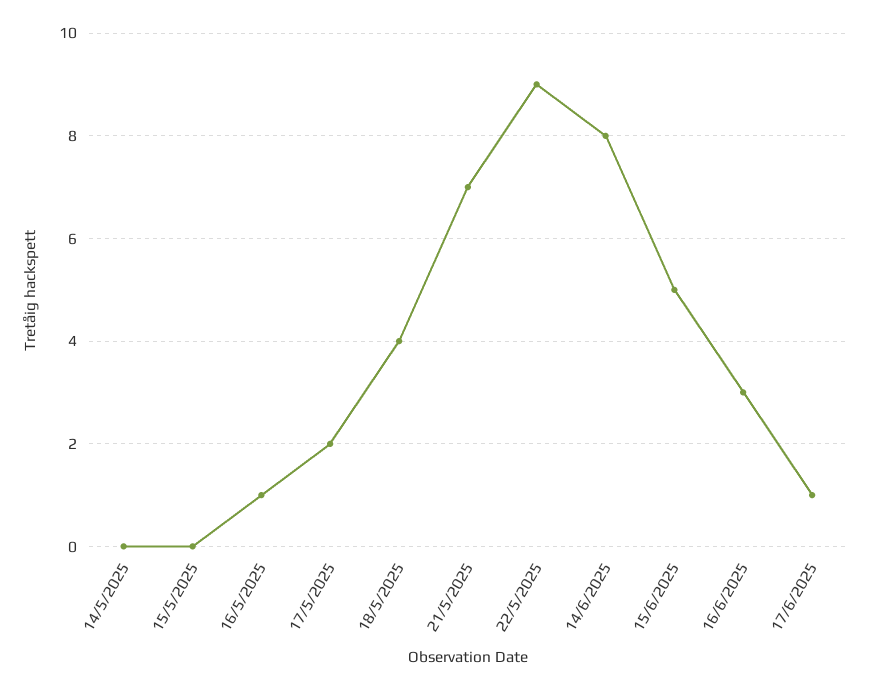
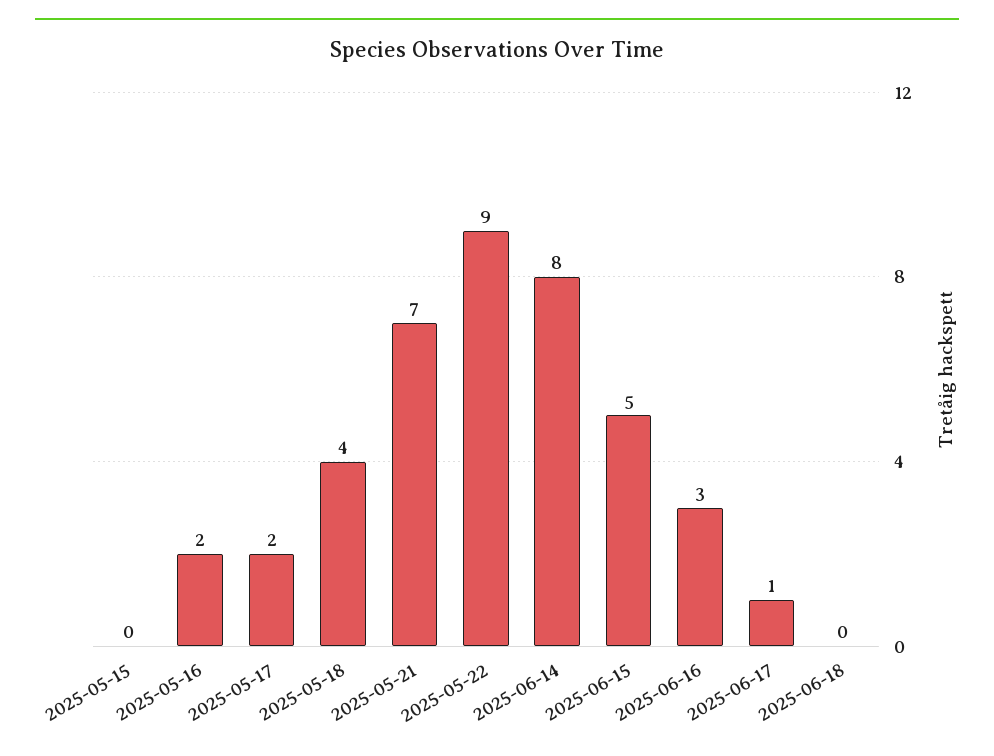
14/5/2025: 0 -> none
16/5/2025: 1 -> 2
2025-06-18: none -> 0

